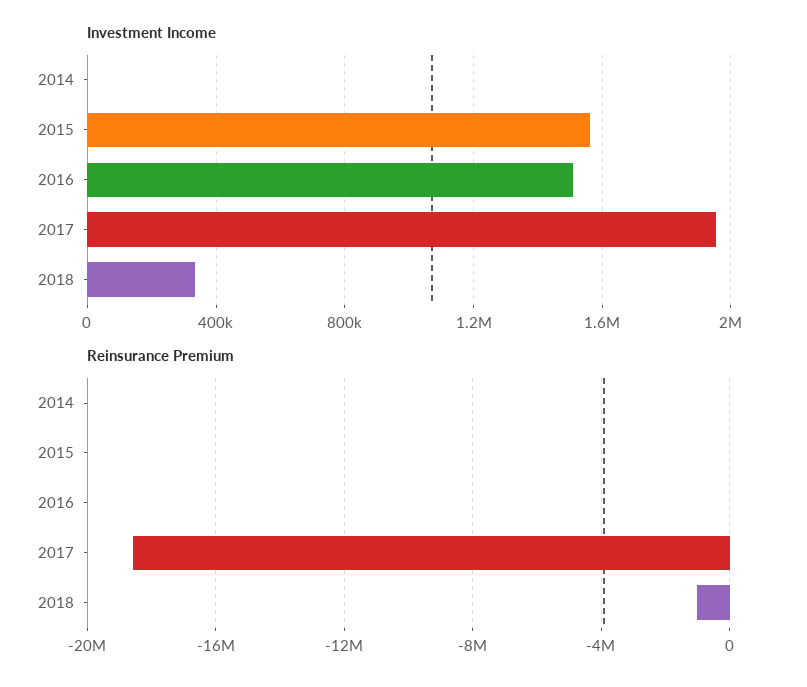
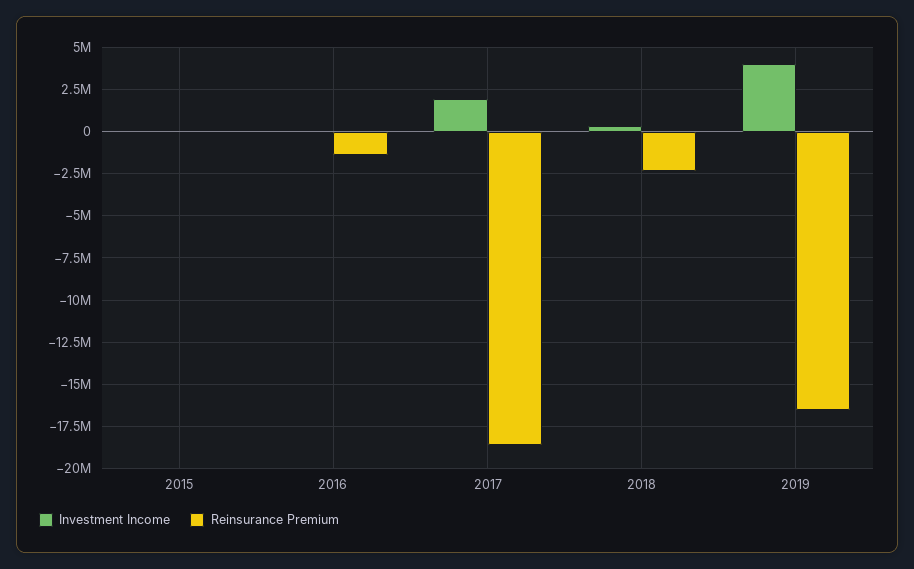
Investment Income, 2014: 0 -> none
Investment Income, 2015: 1550000 -> 0
Investment Income, 2016: 1500000 -> 0
Reinsurance Premium, 2014: 0 -> none
Reinsurance Premium, 2016: 0 -> -1500000
Reinsurance Premium, 2018: -1000000 -> -2500000
Investment Income, 2019: none -> 4000000
Reinsurance Premium, 2019: none -> -16500000

